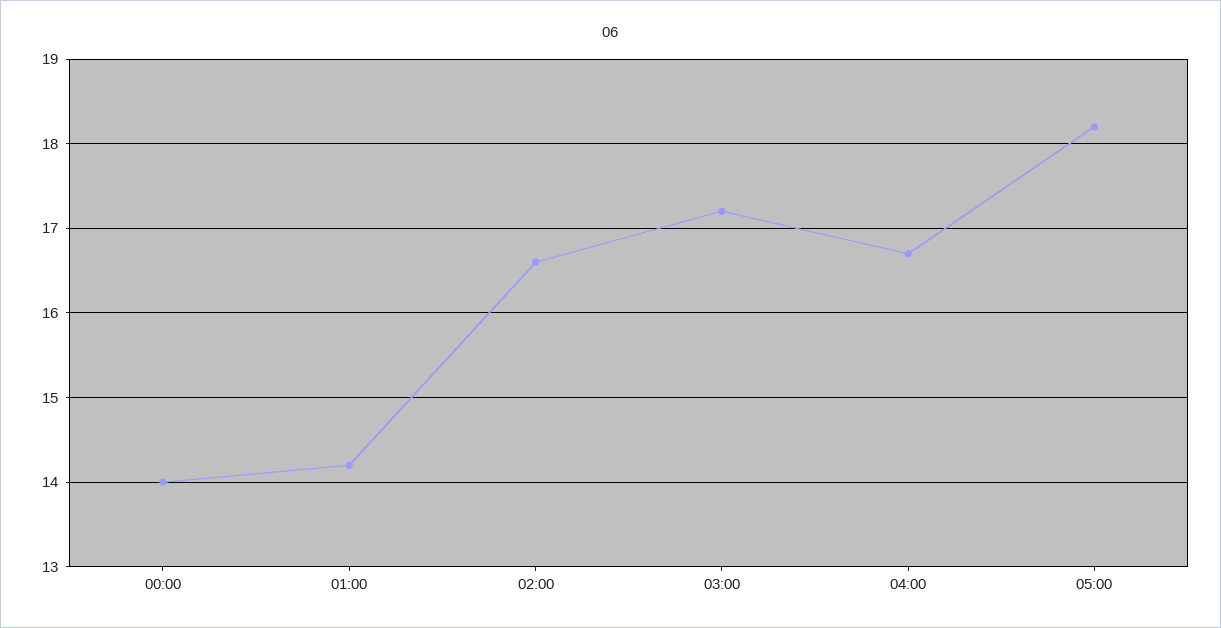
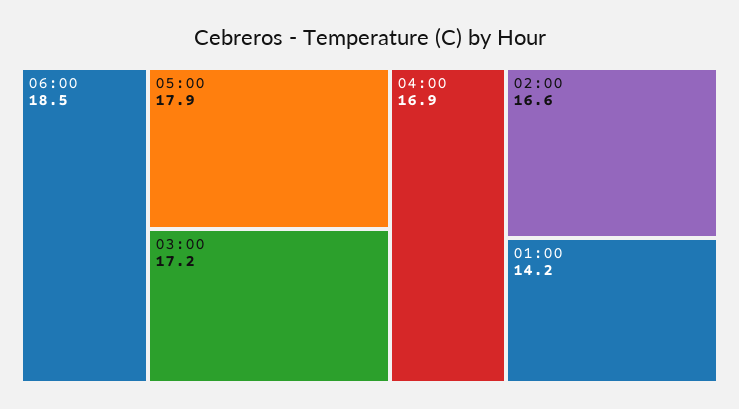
00:00: 14 -> none
04:00: 16.7 -> 16.9
05:00: 18.2 -> 17.9
06:00: none -> 18.5

